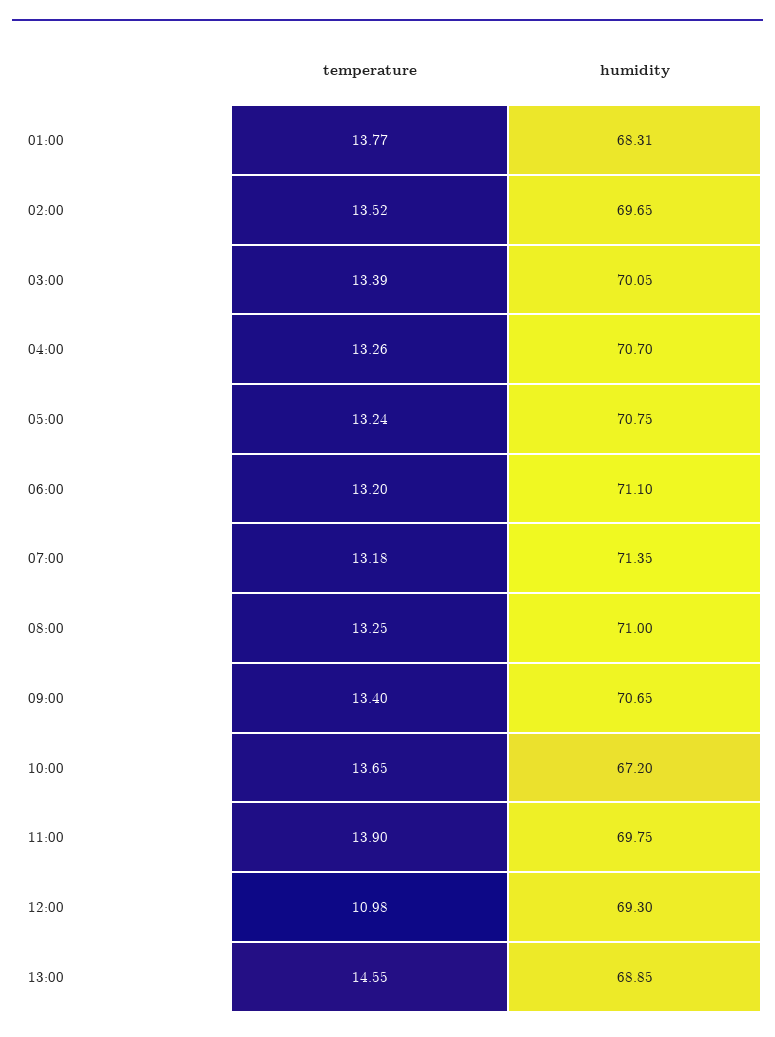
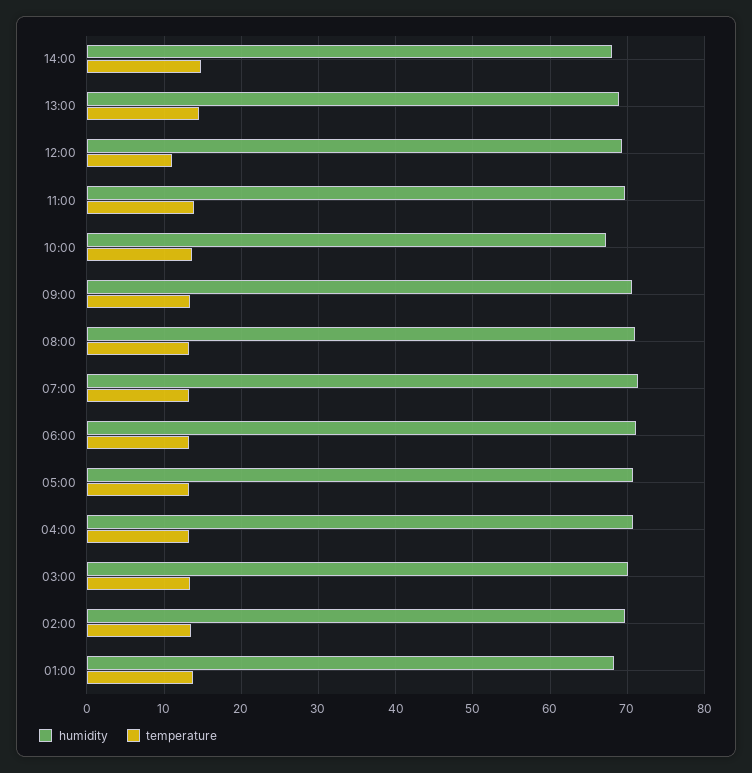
humidity, 14:00: none -> 68
temperature, 14:00: none -> 15

